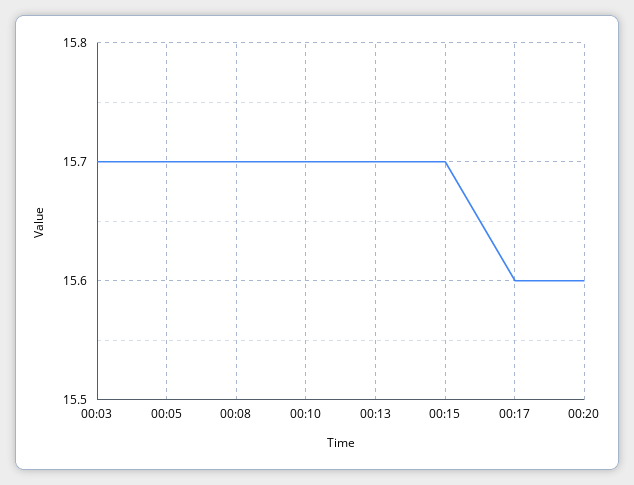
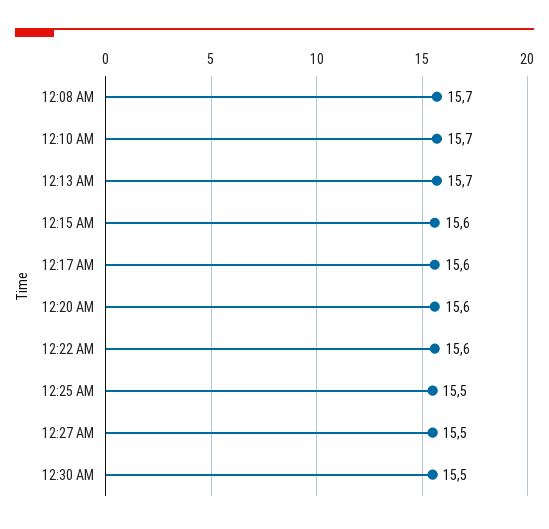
00:03: 15.7 -> none
00:05: 15.7 -> none
00:15: 15.7 -> 15.6
12:22 AM: none -> 15.6
12:25 AM: none -> 15.5
12:27 AM: none -> 15.5
12:30 AM: none -> 15.5

